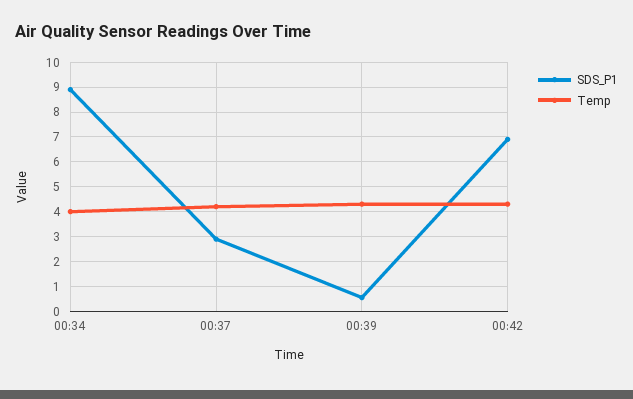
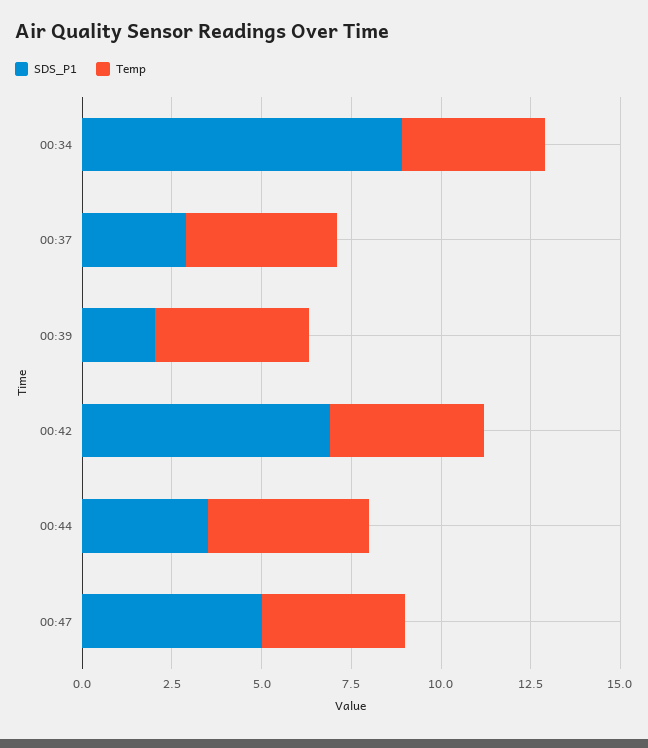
SDS_P1, 00:39: 0.5 -> 2
SDS_P1, 00:44: none -> 3.5
Temp, 00:44: none -> 4.5
SDS_P1, 00:47: none -> 5
Temp, 00:47: none -> 4

